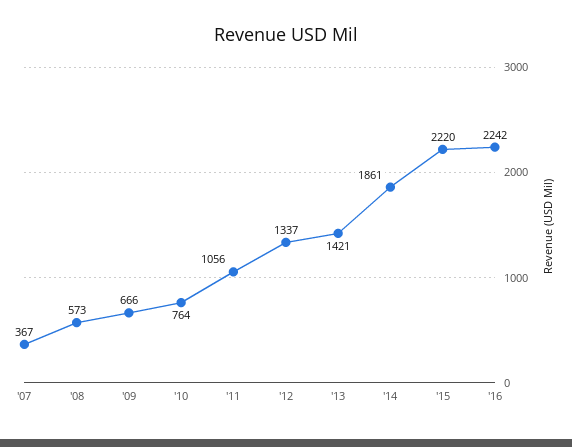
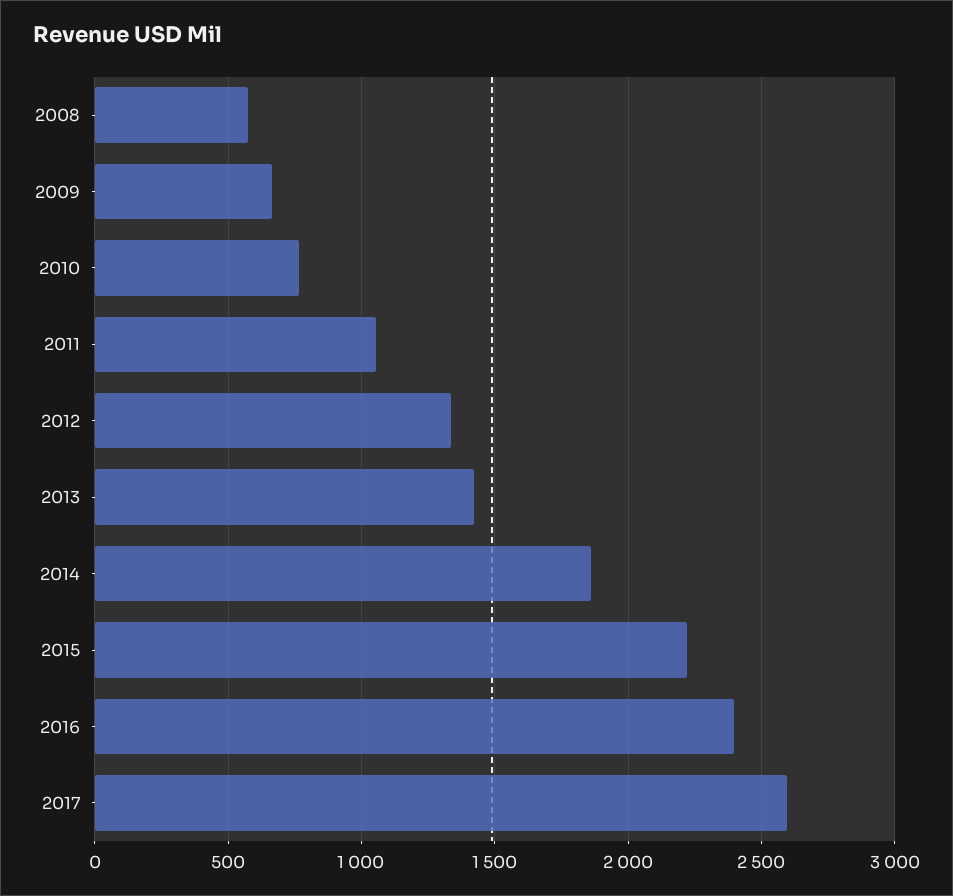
'07: 367 -> none
'16: 2242 -> 2400
2017: none -> 2600

